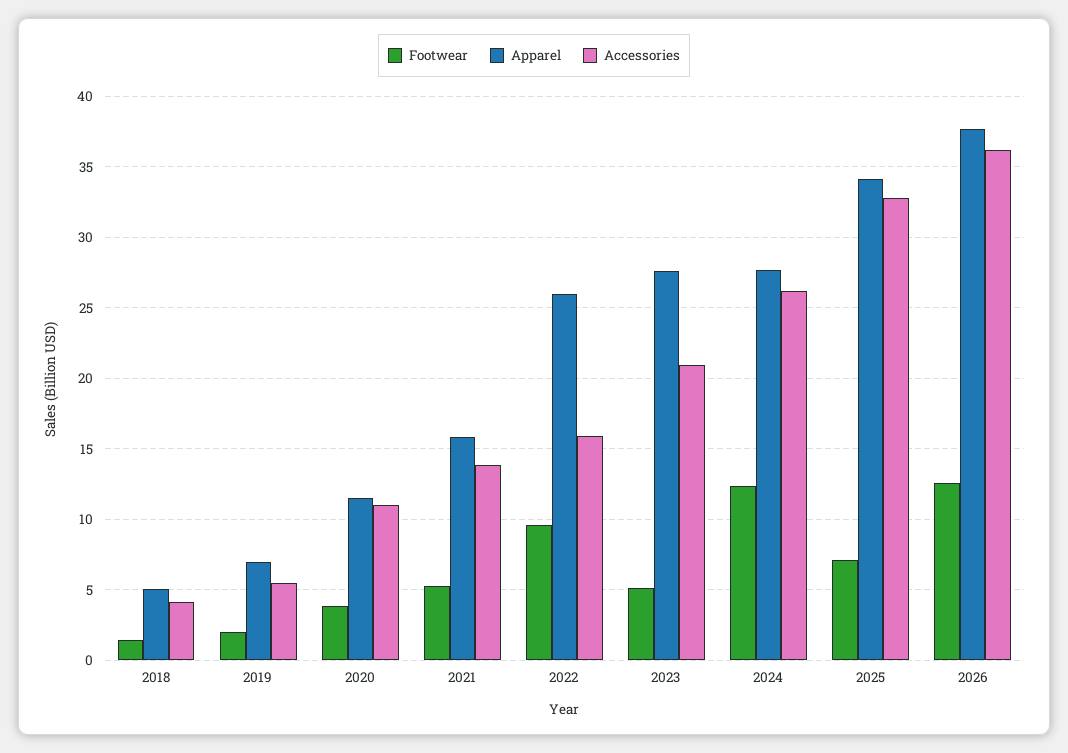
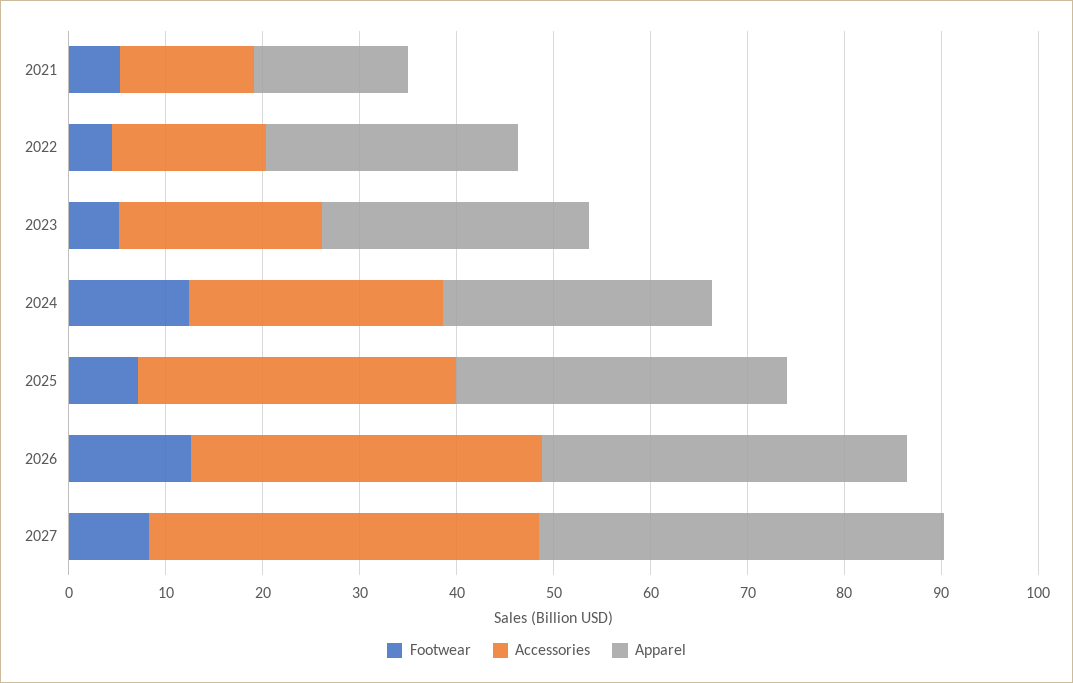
Footwear, 2018: 1.5 -> none
Apparel, 2018: 5 -> none
Accessories, 2018: 4 -> none
Footwear, 2019: 2 -> none
Apparel, 2019: 7 -> none
Accessories, 2019: 5.5 -> none
Footwear, 2020: 4 -> none
Apparel, 2020: 11.5 -> none
Accessories, 2020: 11 -> none
Footwear, 2022: 9.5 -> 4
Footwear, 2027: none -> 8
Accessories, 2027: none -> 40
Apparel, 2027: none -> 42

